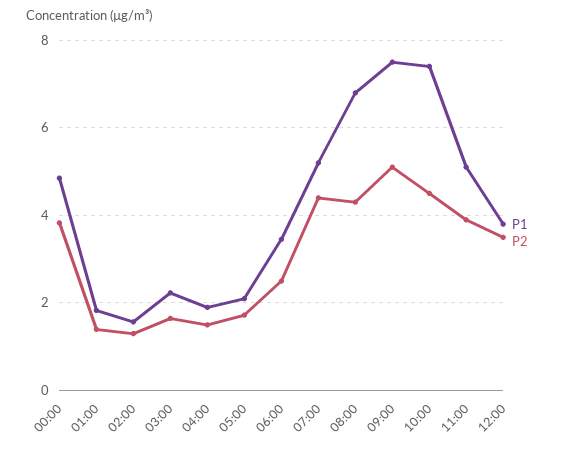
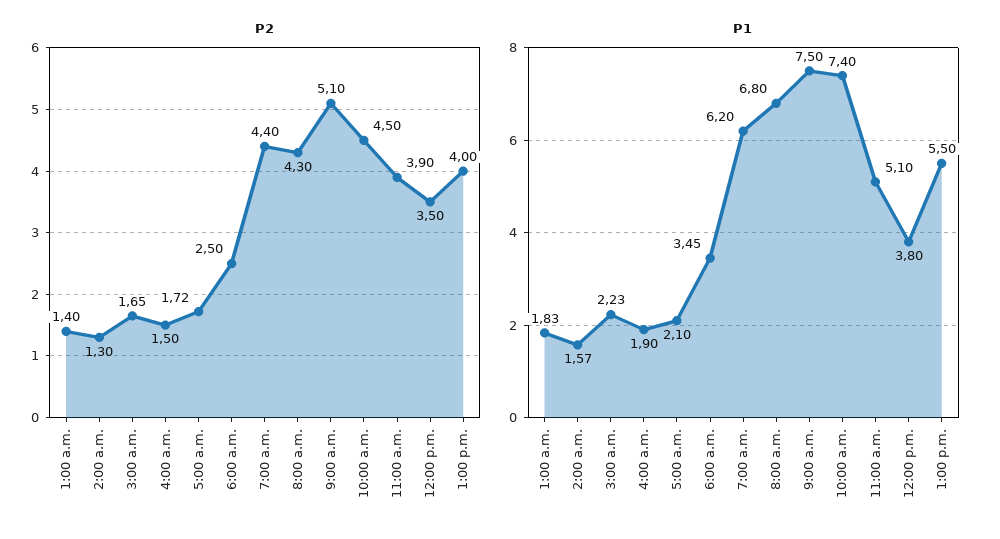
P1, 00:00: 4.8 -> none
P2, 00:00: 3.8 -> none
P1, 07:00: 5.2 -> 6.2
P2, 1:00 p.m.: none -> 4
P1, 1:00 p.m.: none -> 5.5

